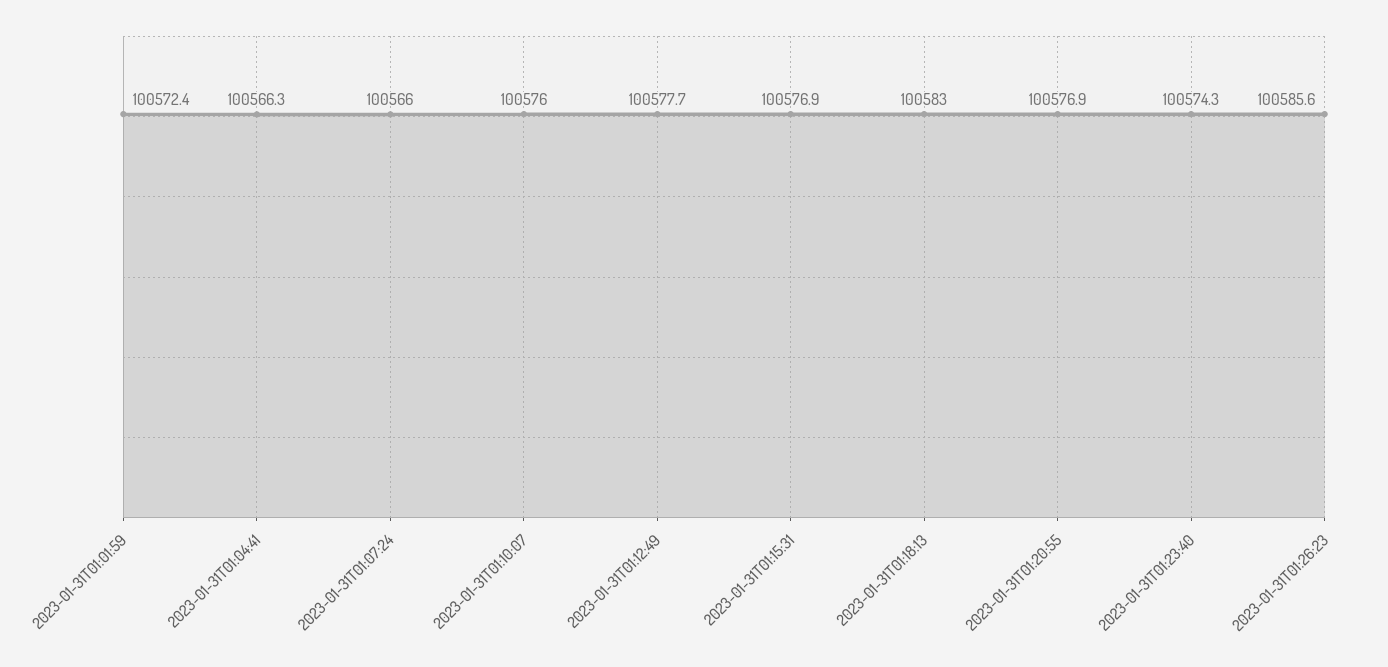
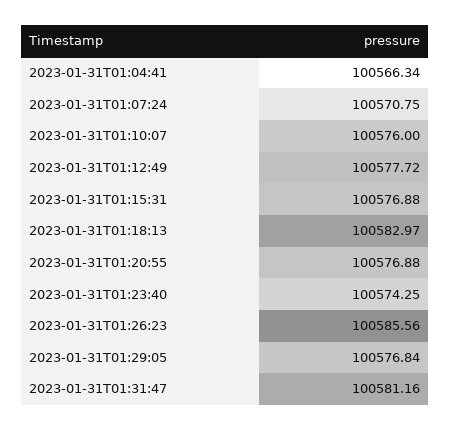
2023-01-31T01:01:59: 100572.4 -> none
2023-01-31T01:07:24: 100566 -> 100570.75
2023-01-31T01:29:05: none -> 100576.84
2023-01-31T01:31:47: none -> 100581.16

